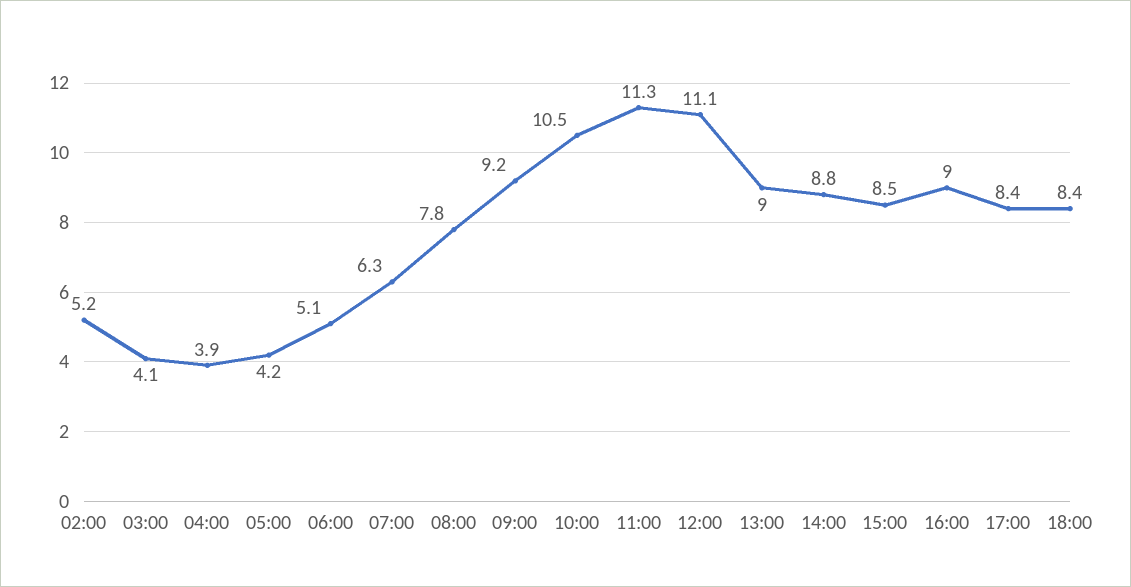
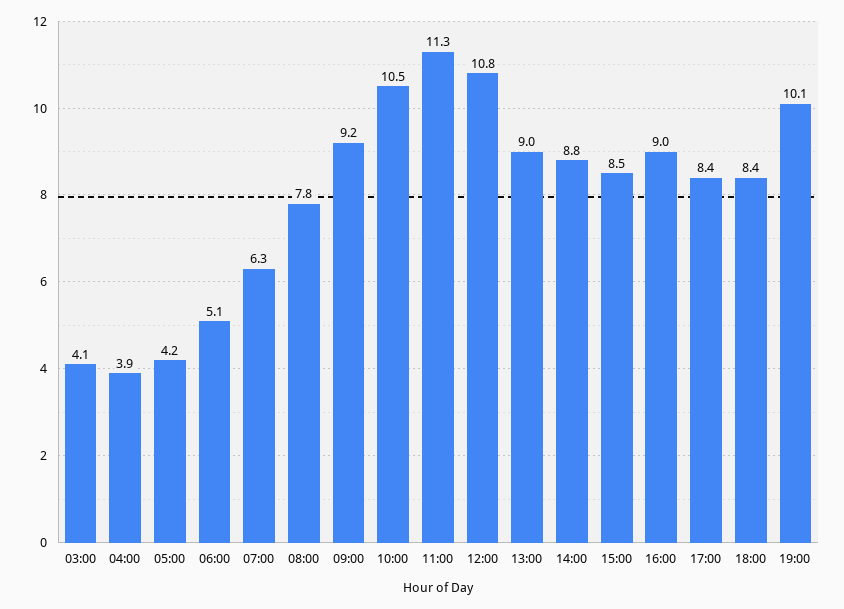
02:00: 5.2 -> none
12:00: 11.1 -> 10.8
19:00: none -> 10.1

